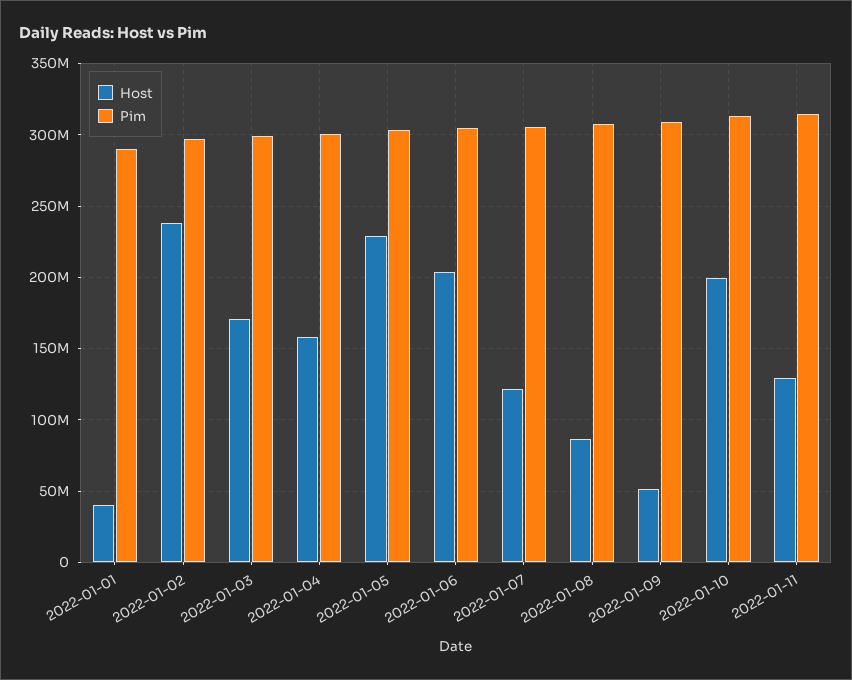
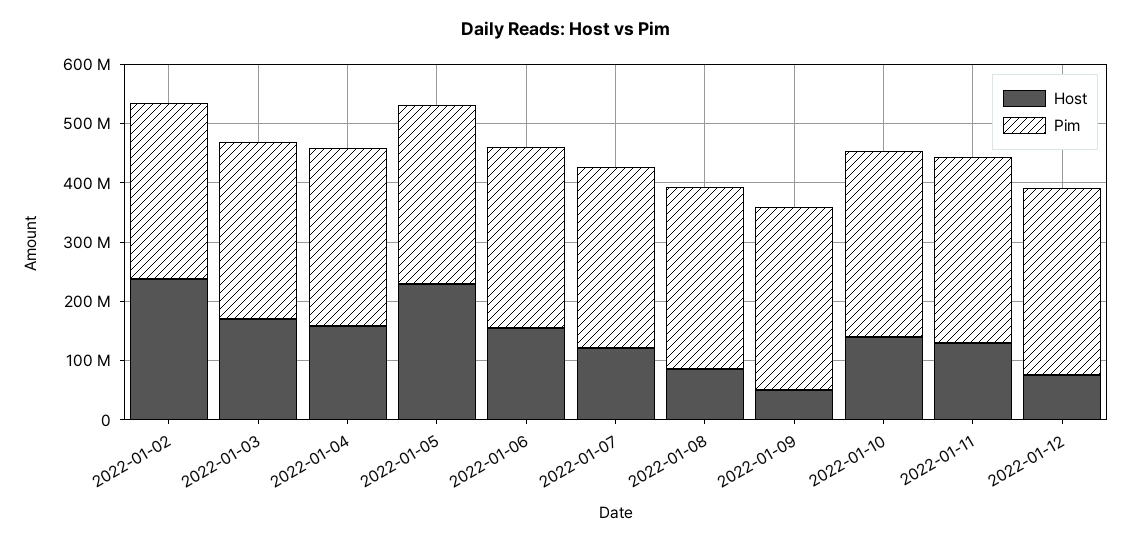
Host, 2022-01-01: 40000000 -> none
Pim, 2022-01-01: 290000000 -> none
Host, 2022-01-06: 205000000 -> 160000000
Host, 2022-01-10: 200000000 -> 140000000
Host, 2022-01-12: none -> 80000000
Pim, 2022-01-12: none -> 320000000

